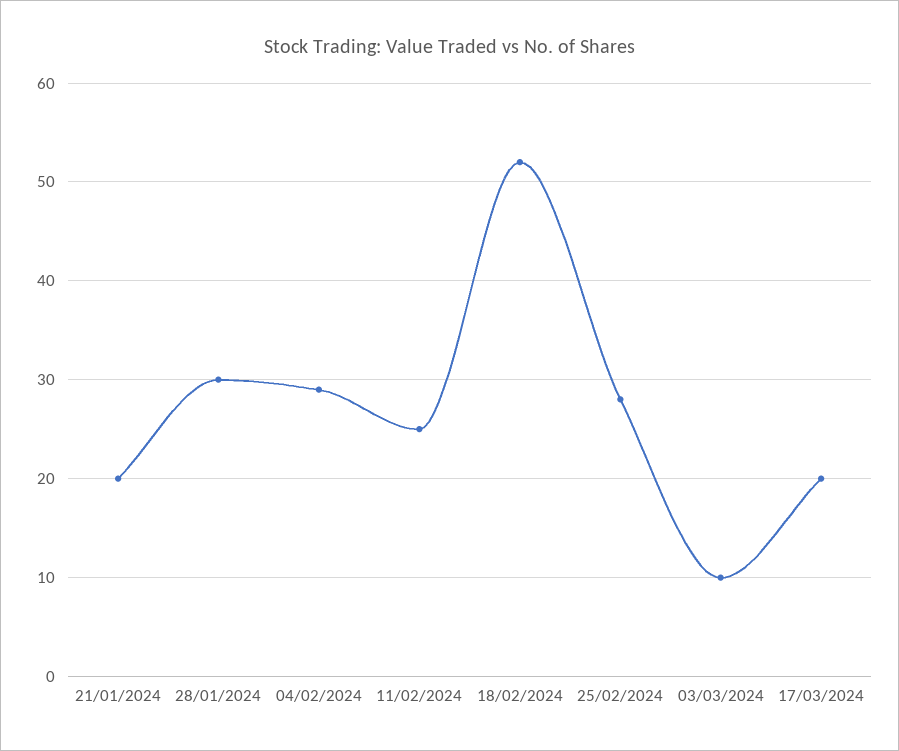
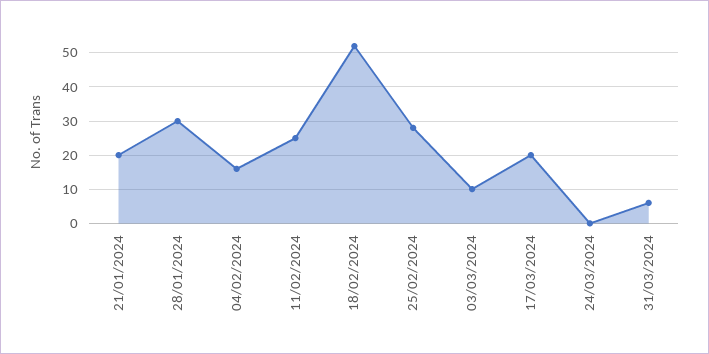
04/02/2024: 29 -> 15
24/03/2024: none -> 0
31/03/2024: none -> 5

